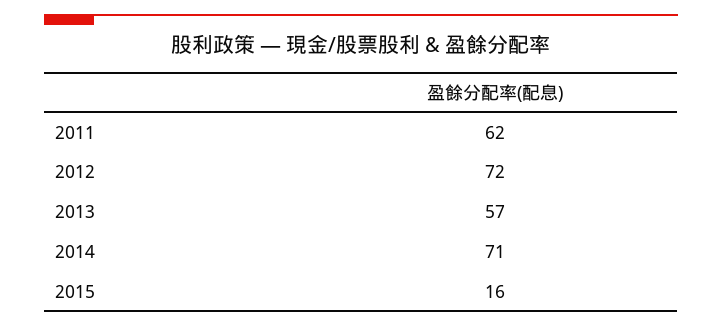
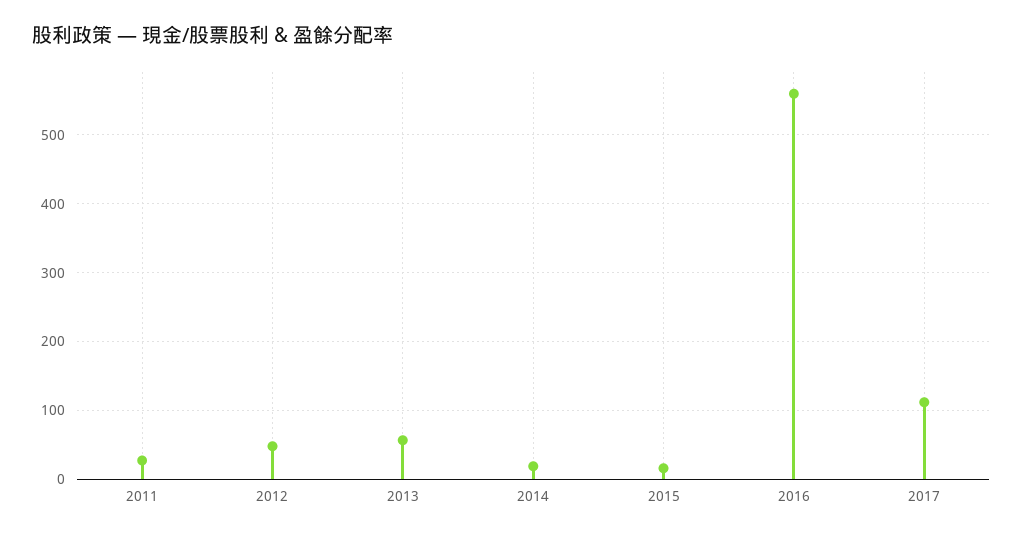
2011: 62 -> 30
2012: 72 -> 50
2014: 71 -> 20
2016: none -> 560
2017: none -> 110

